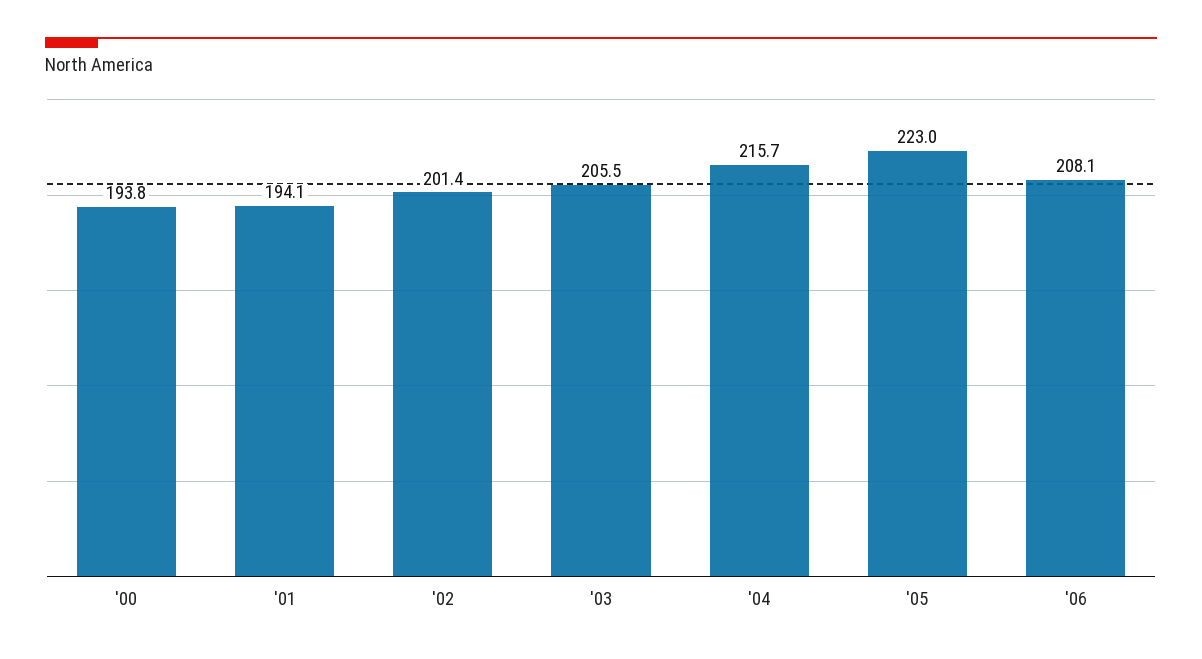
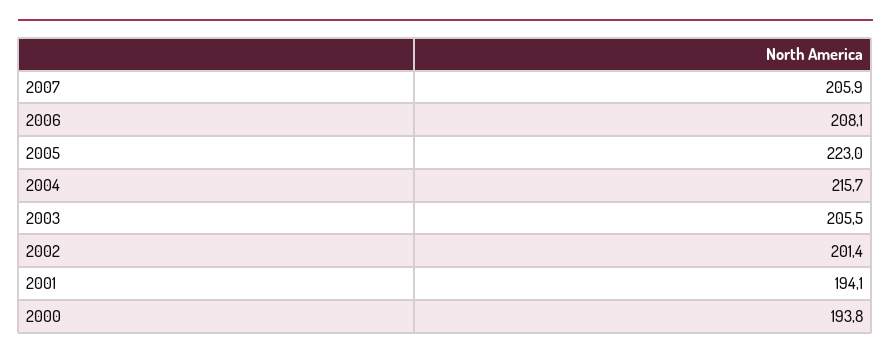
2007: none -> 205.9

